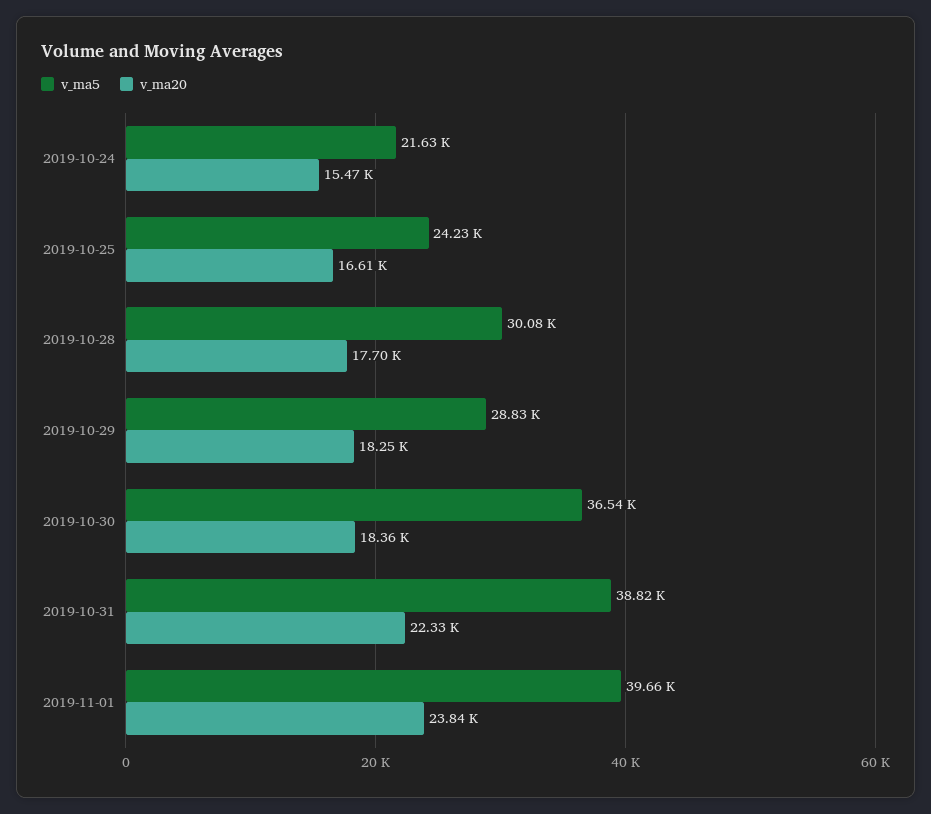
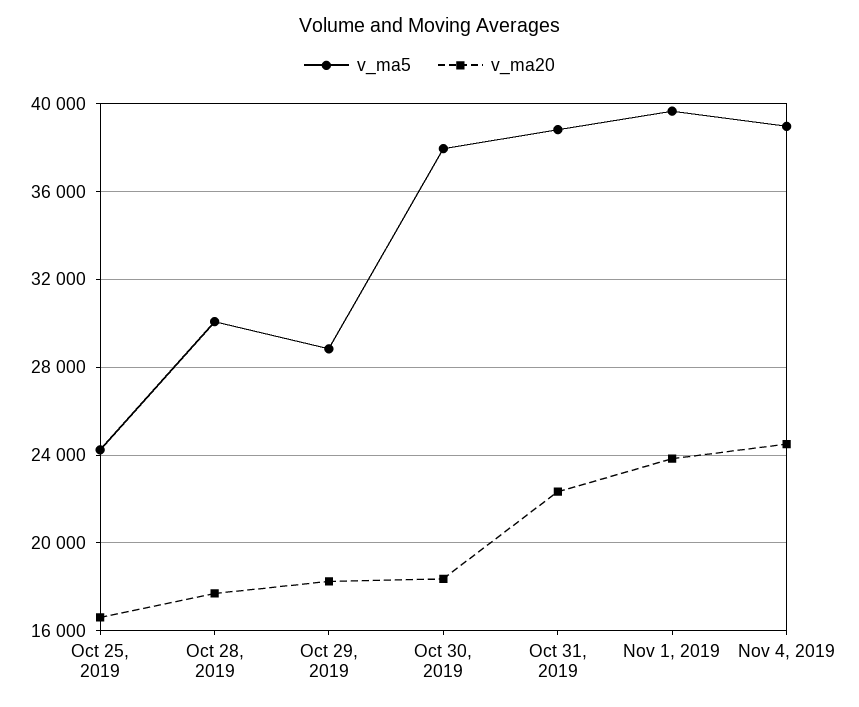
v_ma5, 2019-10-24: 21630 -> none
v_ma20, 2019-10-24: 15470 -> none
v_ma5, 2019-10-30: 36540 -> 38000
v_ma5, Nov 4, 2019: none -> 39000
v_ma20, Nov 4, 2019: none -> 24500

